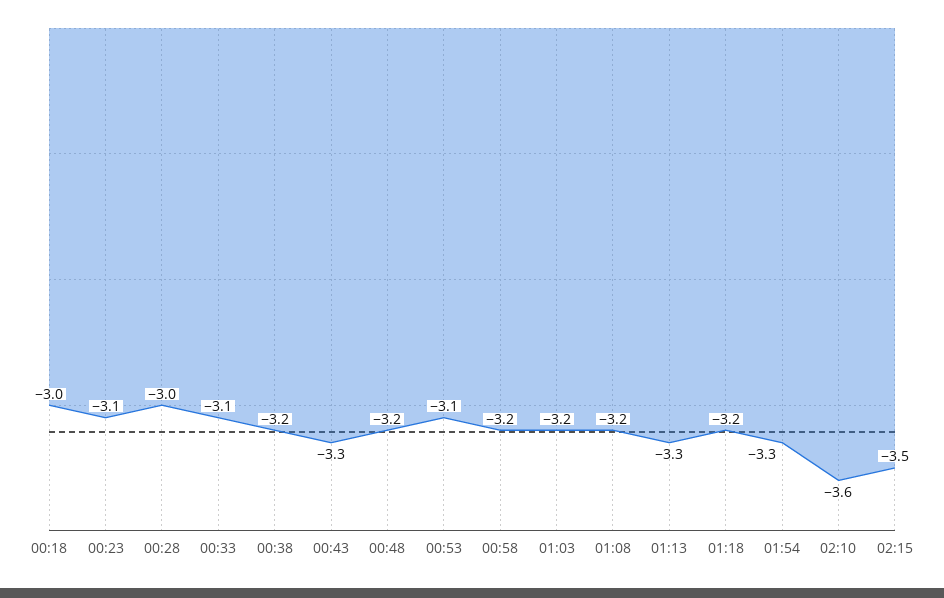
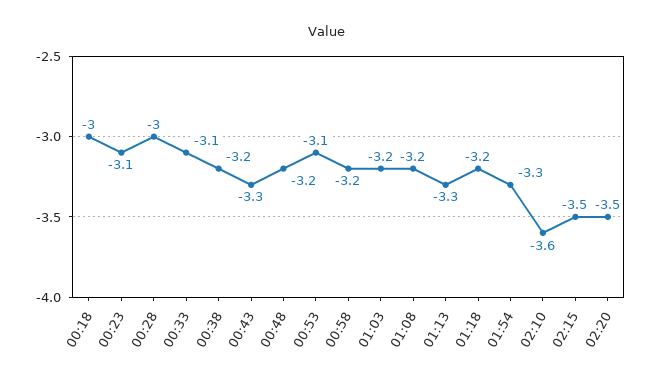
02:20: none -> -3.5

